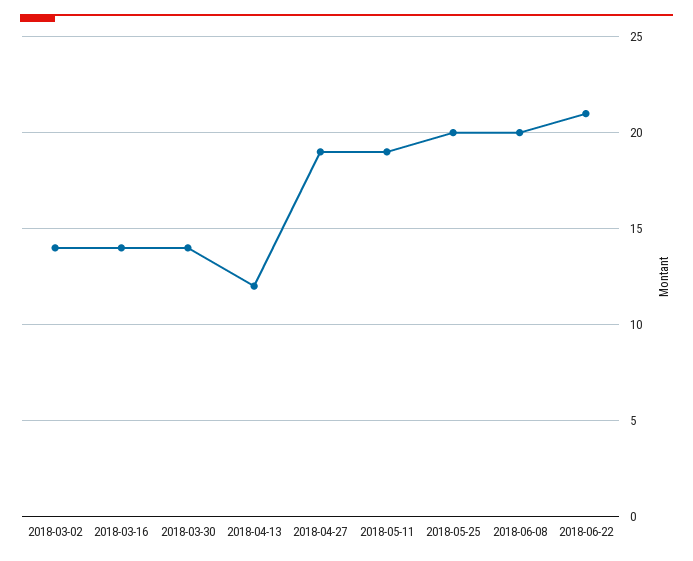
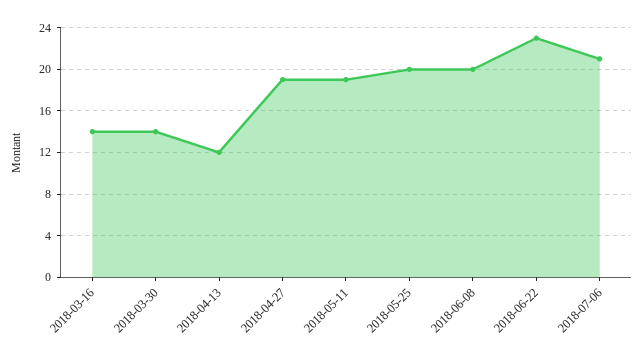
2018-03-02: 14 -> none
2018-06-22: 21 -> 23
2018-07-06: none -> 21

